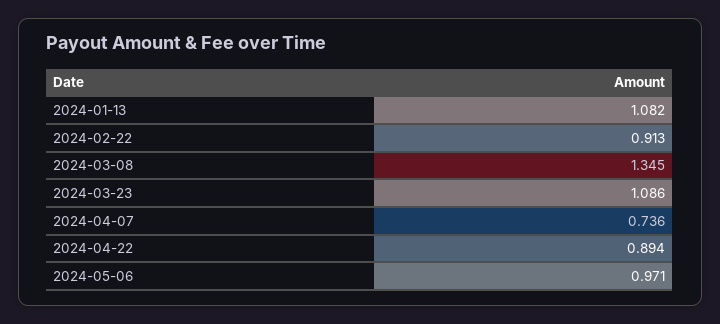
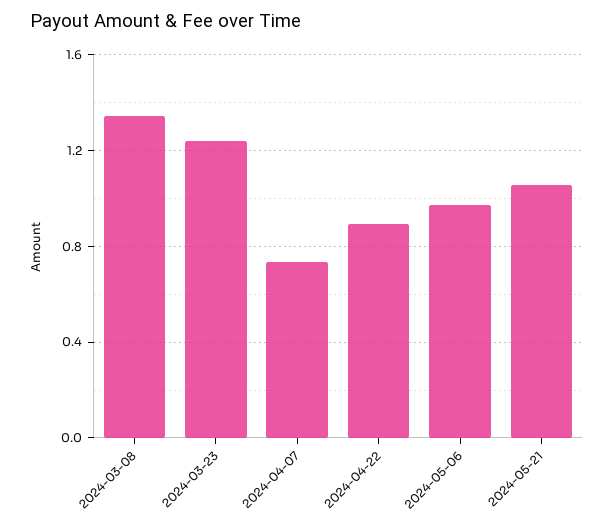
2024-01-13: 1.082 -> none
2024-02-22: 0.913 -> none
2024-03-23: 1.086 -> 1.25
2024-05-21: none -> 1.05

